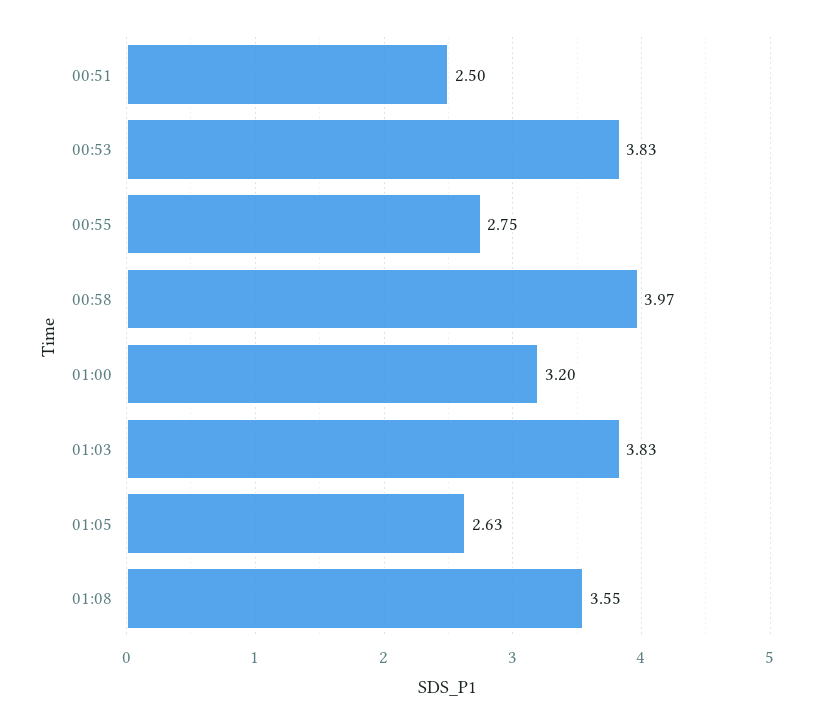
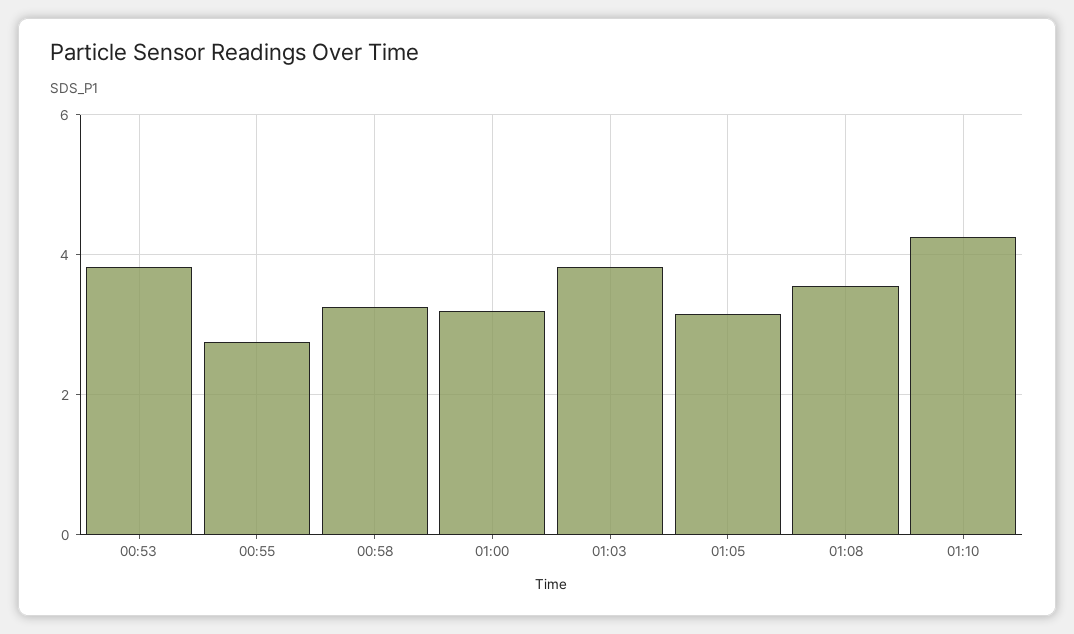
00:51: 2.5 -> none
00:58: 3.97 -> 3.2
01:05: 2.63 -> 3.2
01:10: none -> 4.2

